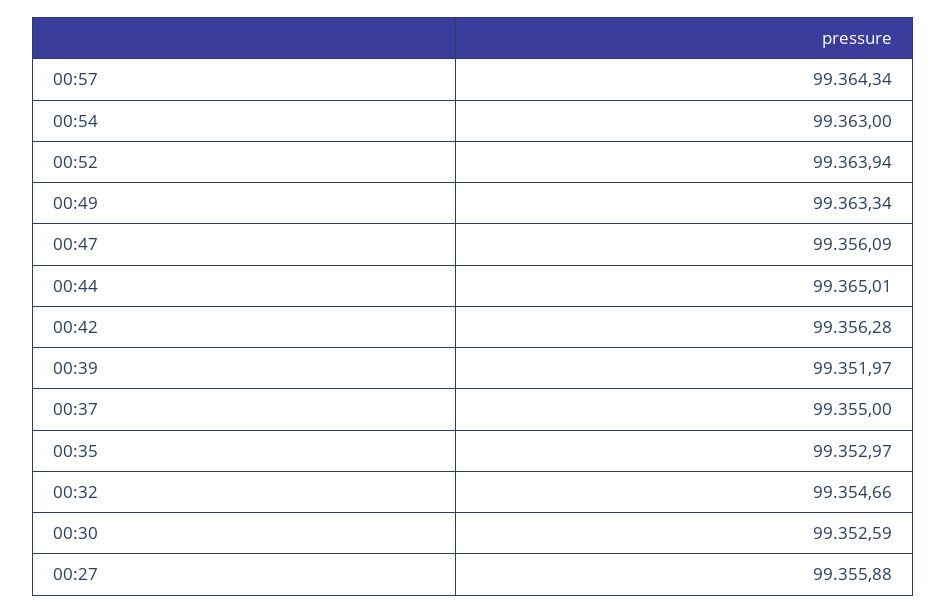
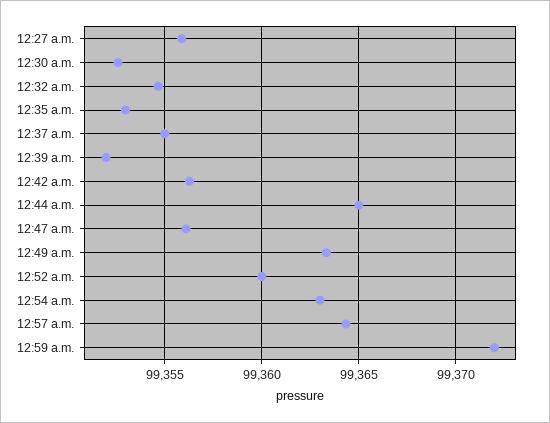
00:52: 99363.94 -> 99360
12:59 a.m.: none -> 99372

